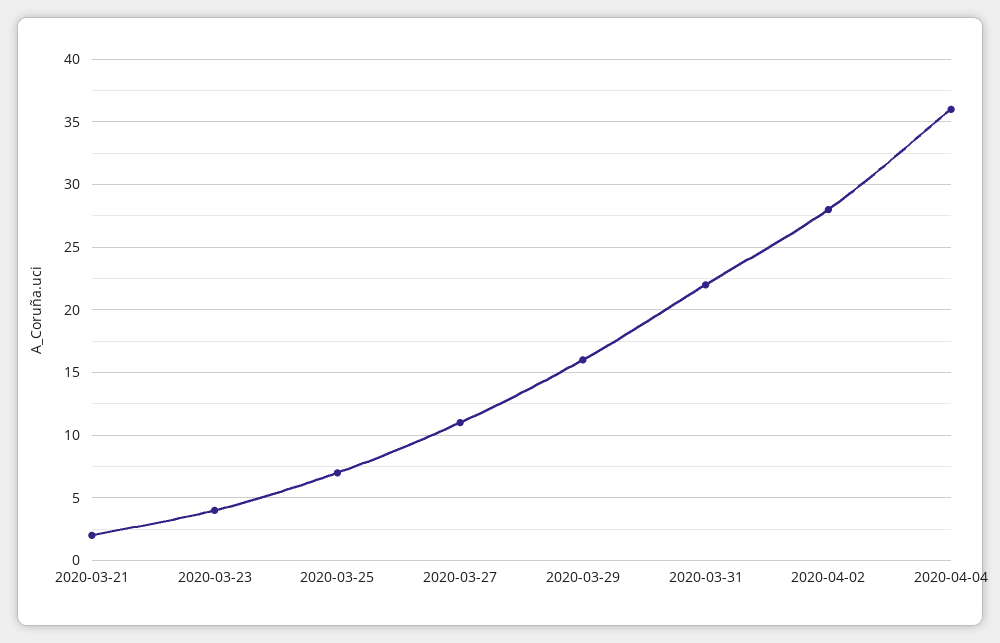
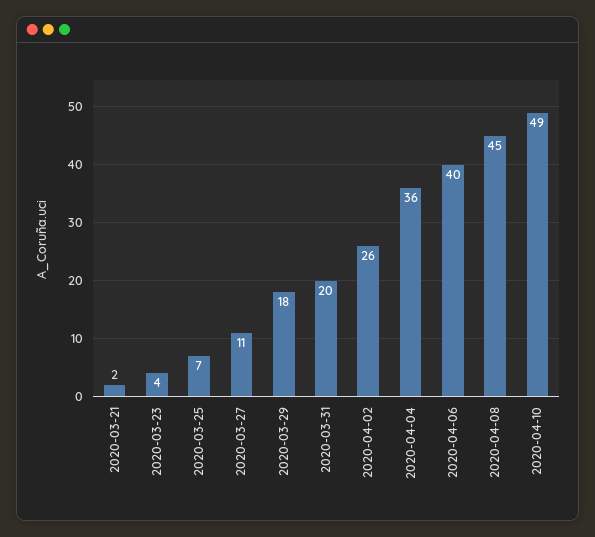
2020-03-29: 16 -> 18
2020-03-31: 22 -> 20
2020-04-02: 28 -> 26
2020-04-06: none -> 40
2020-04-08: none -> 45
2020-04-10: none -> 49

